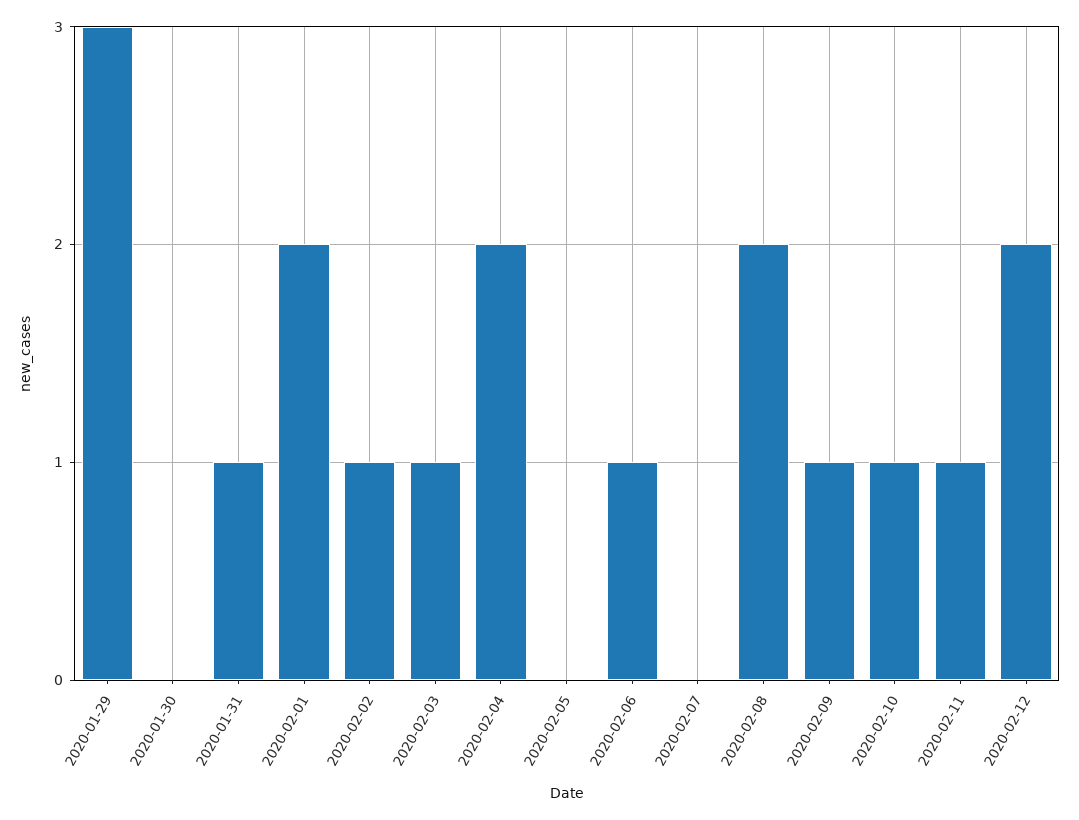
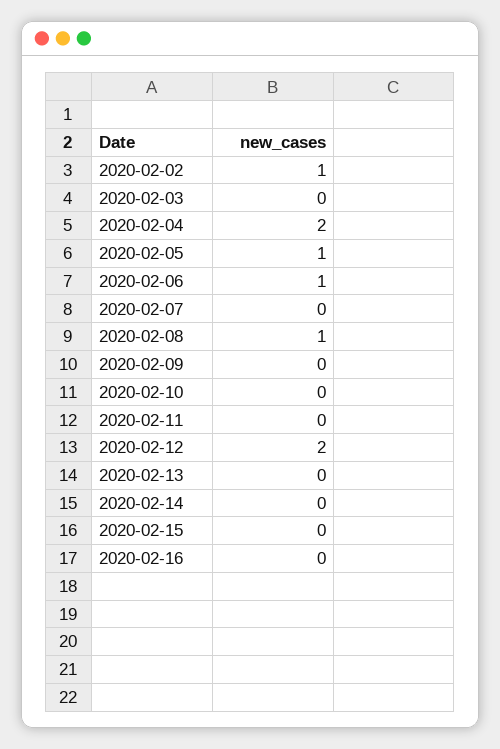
2020-01-29: 3 -> none
2020-01-30: 0 -> none
2020-01-31: 1 -> none
2020-02-01: 2 -> none
2020-02-03: 1 -> 0
2020-02-05: 0 -> 1
2020-02-08: 2 -> 1
2020-02-09: 1 -> 0
2020-02-10: 1 -> 0
2020-02-11: 1 -> 0
2020-02-13: none -> 0
2020-02-14: none -> 0
2020-02-15: none -> 0
2020-02-16: none -> 0

